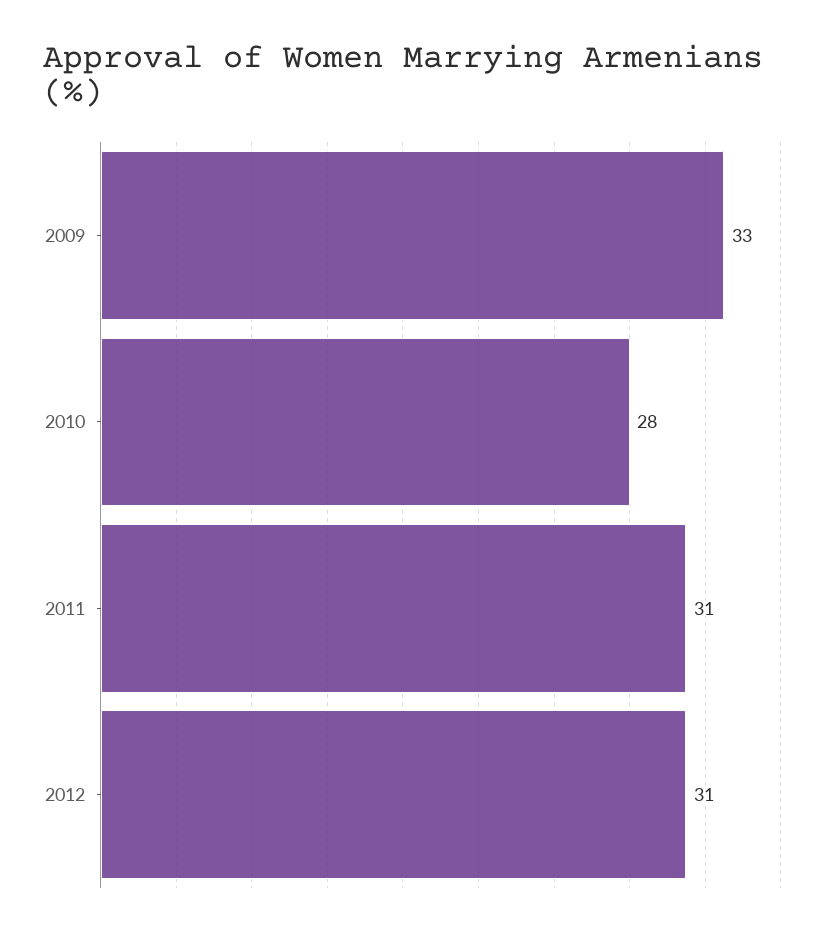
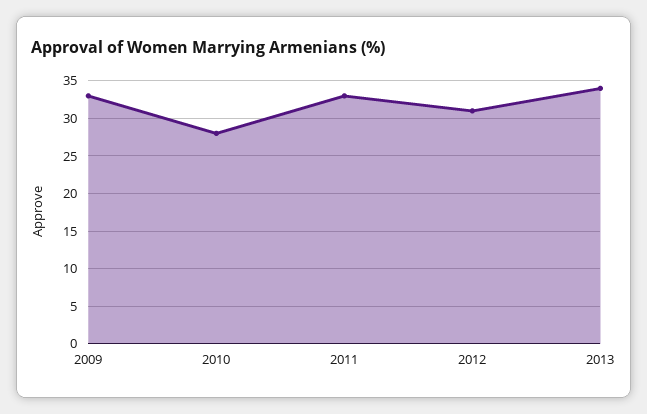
2011: 31 -> 33
2013: none -> 34

